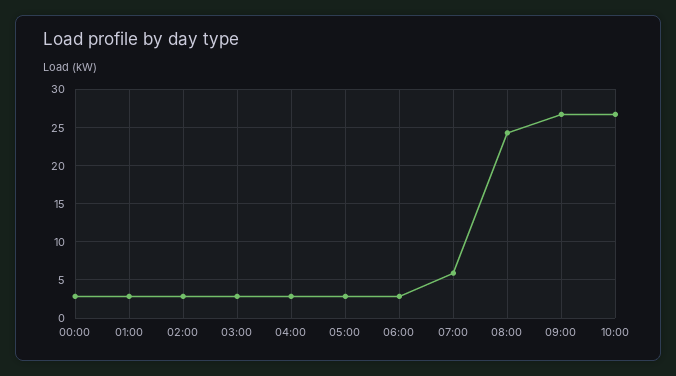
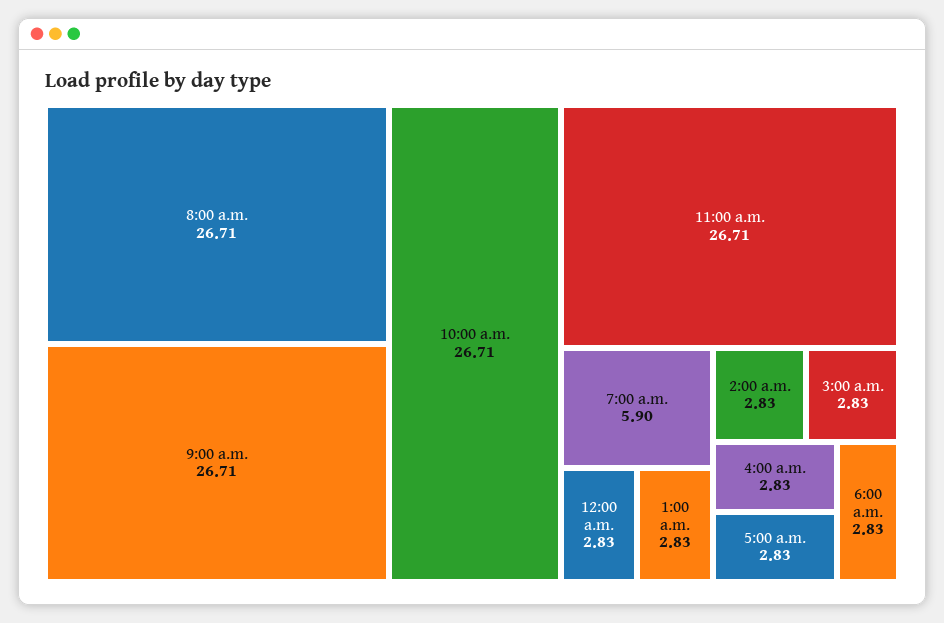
08:00: 24 -> 26.71
11:00 a.m.: none -> 26.71

